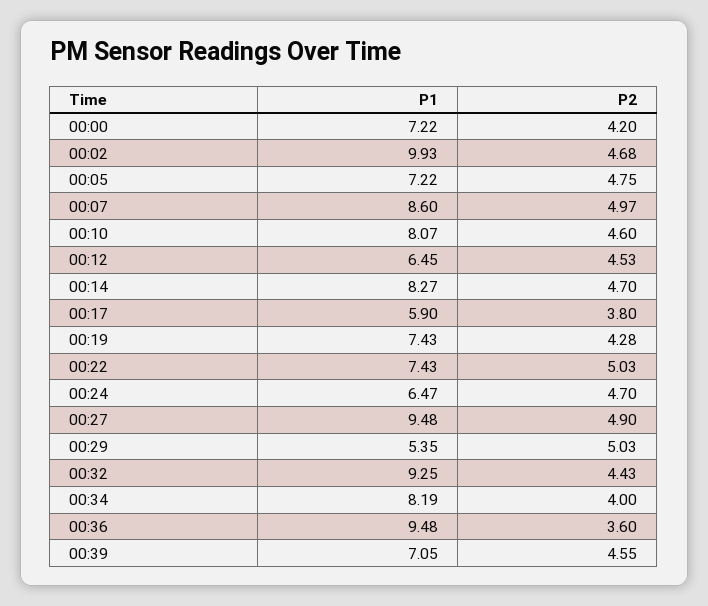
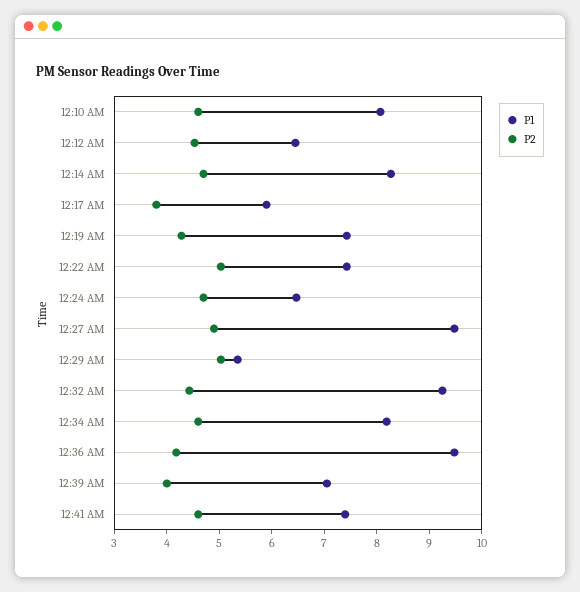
P1, 00:00: 7.22 -> none
P2, 00:00: 4.2 -> none
P1, 00:02: 9.93 -> none
P2, 00:02: 4.68 -> none
P1, 00:05: 7.22 -> none
P2, 00:05: 4.75 -> none
P1, 00:07: 8.6 -> none
P2, 00:07: 4.97 -> none
P2, 00:34: 4 -> 4.6
P2, 00:36: 3.6 -> 4.2
P2, 00:39: 4.55 -> 4
P1, 12:41 AM: none -> 7.4
P2, 12:41 AM: none -> 4.6

